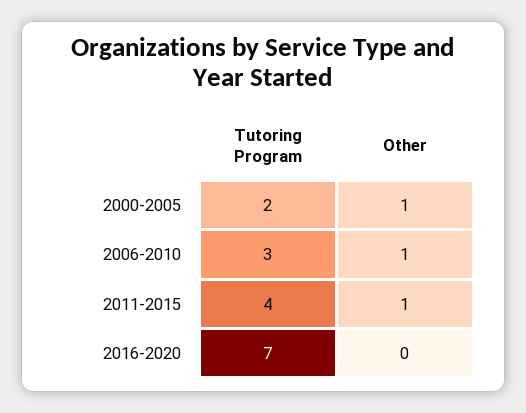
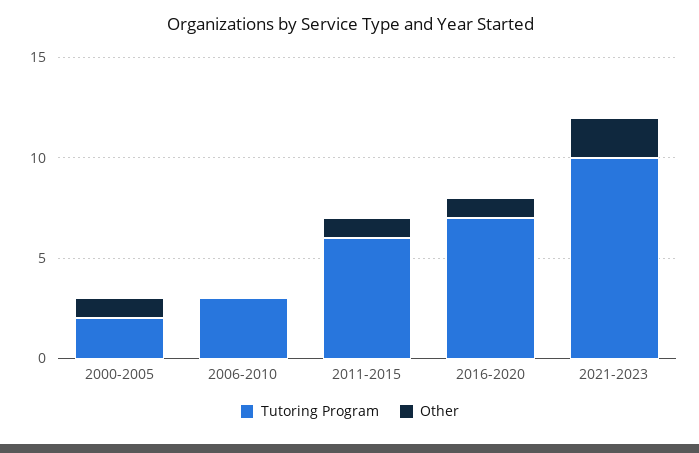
Other, 2006-2010: 1 -> 0
Tutoring Program, 2011-2015: 4 -> 6
Other, 2016-2020: 0 -> 1
Tutoring Program, 2021-2023: none -> 10
Other, 2021-2023: none -> 2

